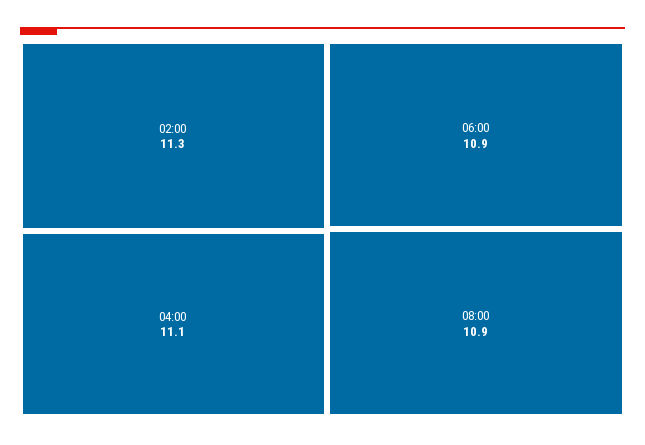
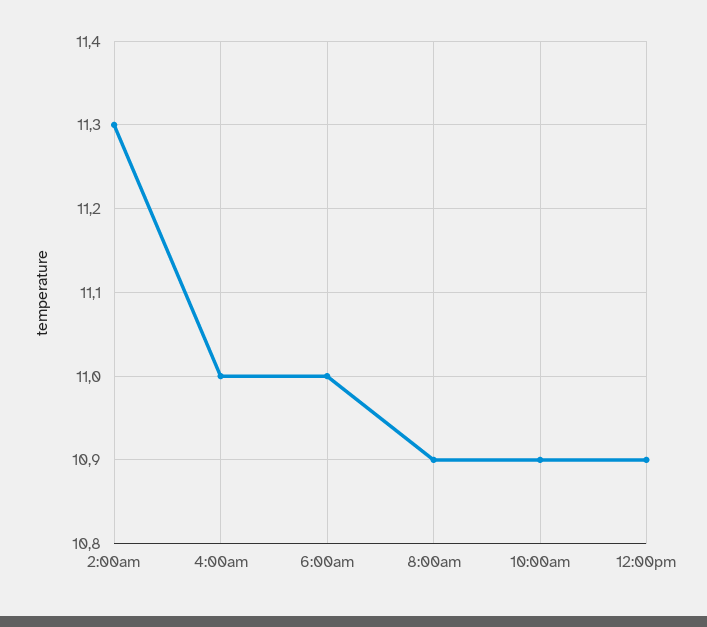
04:00: 11.1 -> 11
06:00: 10.9 -> 11
10:00am: none -> 10.9
12:00pm: none -> 10.9

